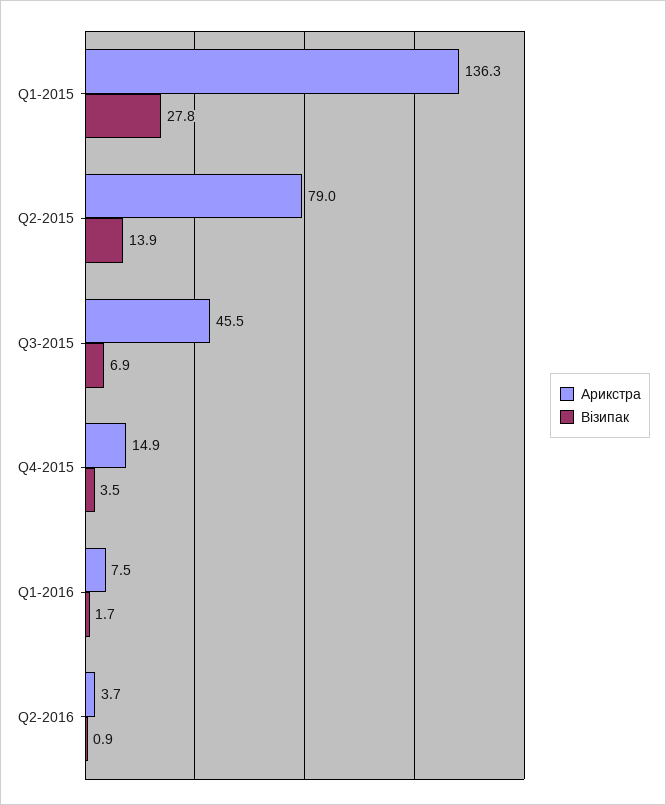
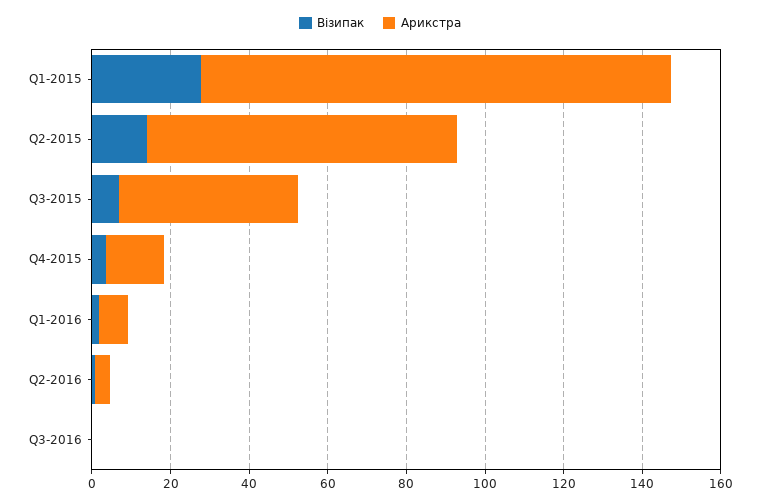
Арикстра, Q1-2015: 136.3 -> 120
Візипак, Q3-2016: none -> 0
Арикстра, Q3-2016: none -> 0

